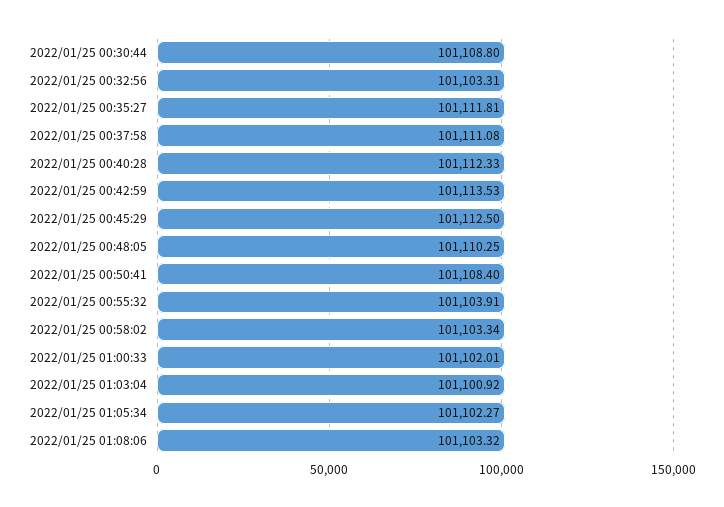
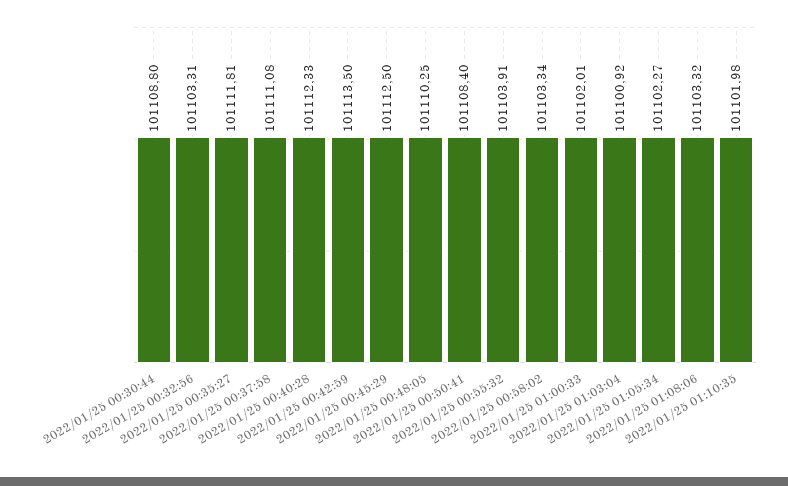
2022/01/25 00:42:59: 101113.53 -> 101113.5
2022/01/25 01:10:35: none -> 101101.98

